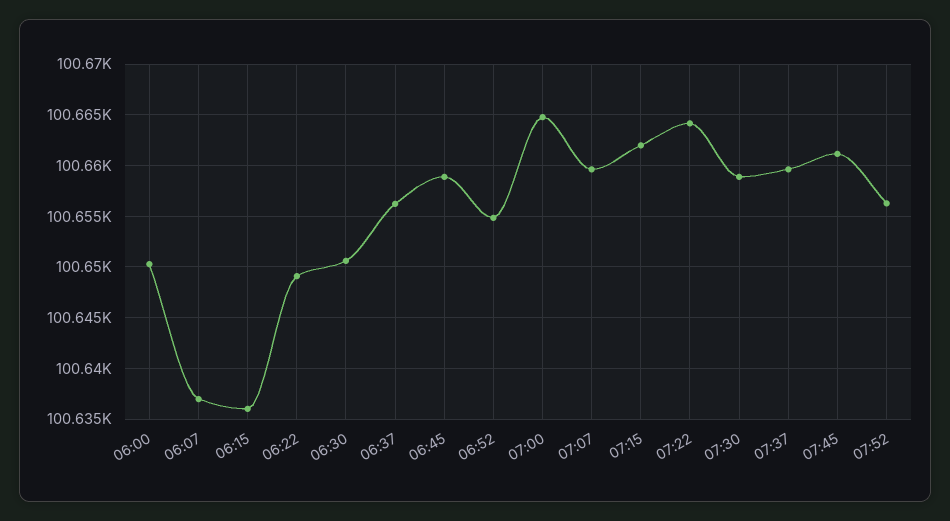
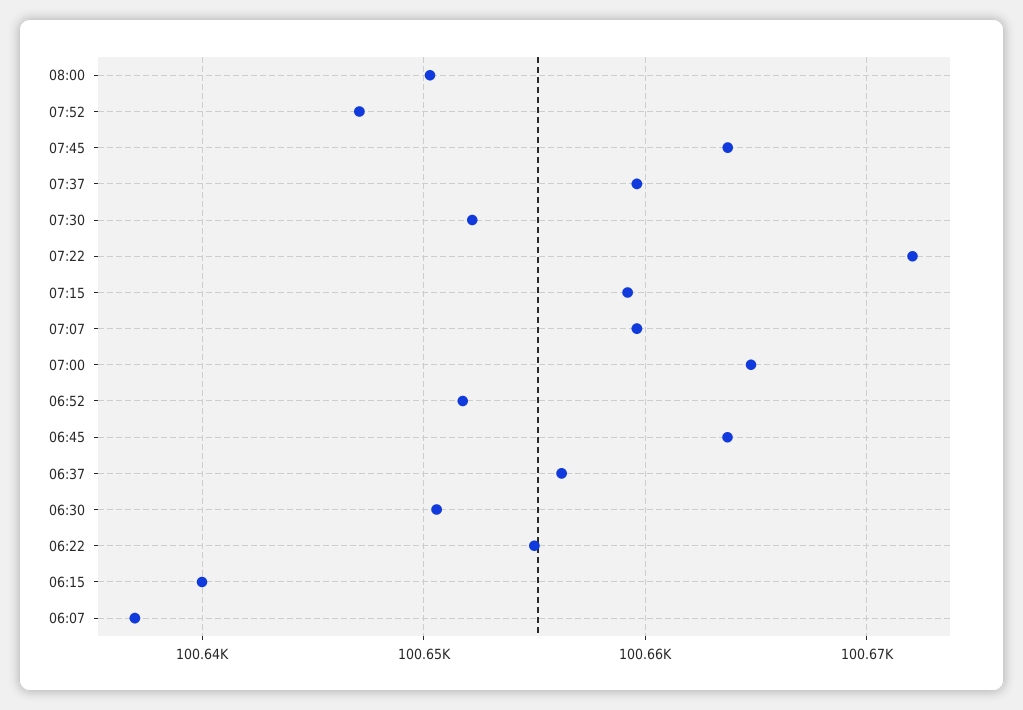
06:00: 100650 -> none
06:15: 100636 -> 100640
06:22: 100649 -> 100655
06:45: 100659 -> 100664
06:52: 100655 -> 100652
07:15: 100662 -> 100659
07:22: 100664 -> 100672
07:30: 100659 -> 100652
07:45: 100661 -> 100664
07:52: 100656 -> 100647
08:00: none -> 100650

